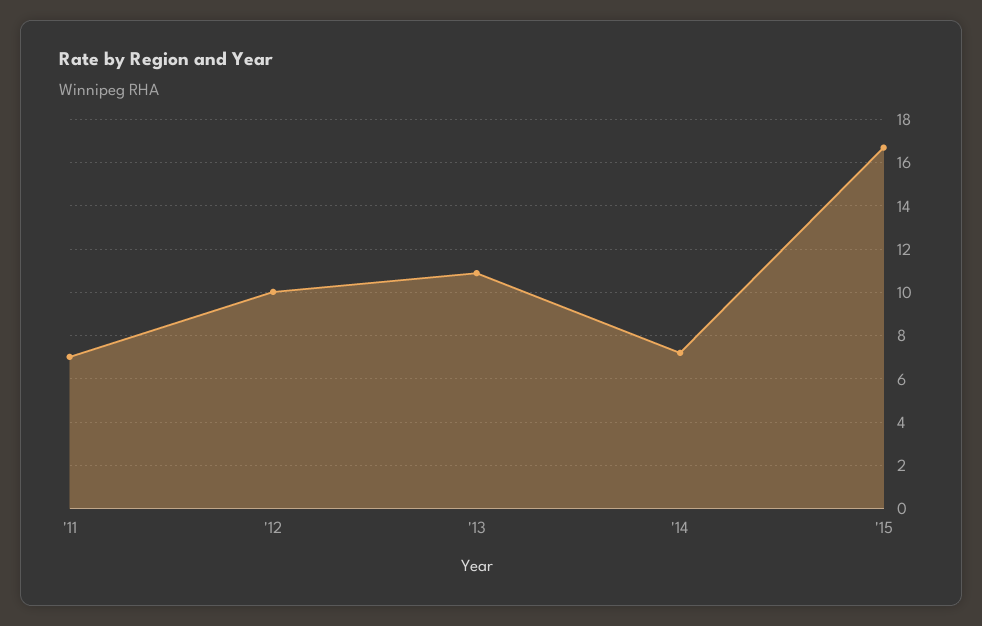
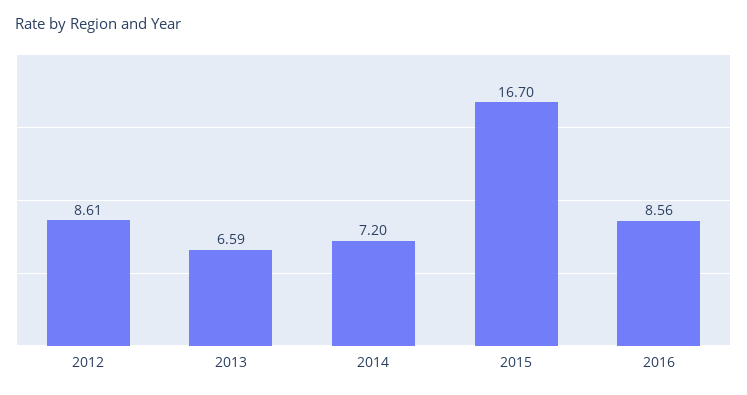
'11: 7 -> none
'12: 10 -> 8.61
'13: 11 -> 6.59
2016: none -> 8.56

